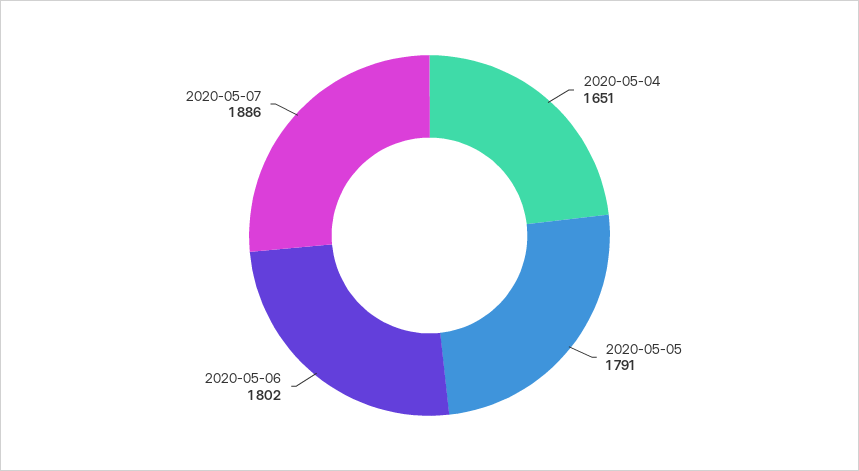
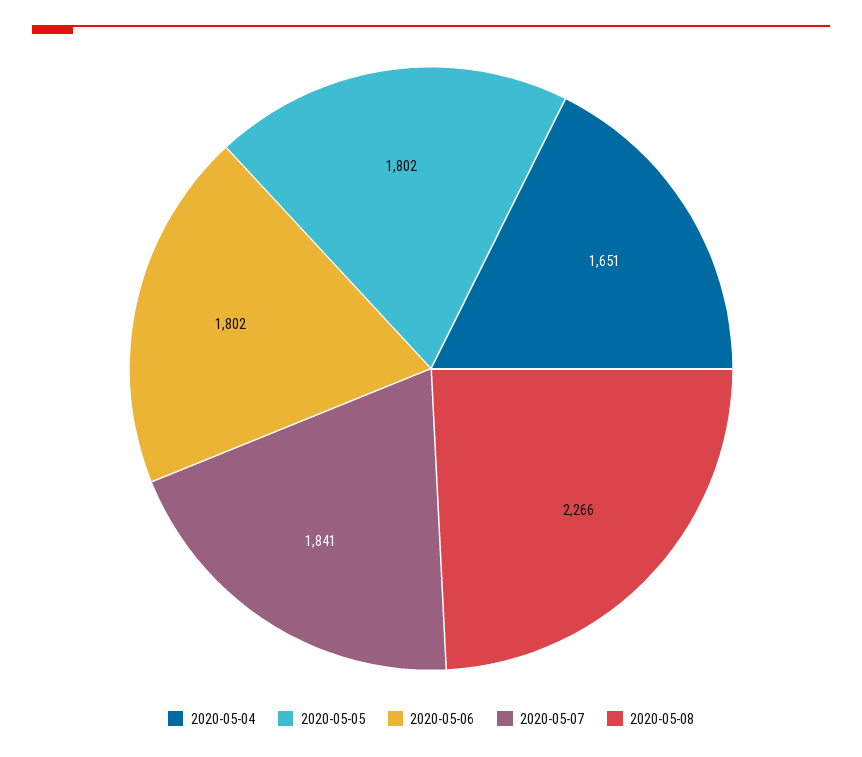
2020-05-05: 1791 -> 1802
2020-05-07: 1886 -> 1841
2020-05-08: none -> 2266

